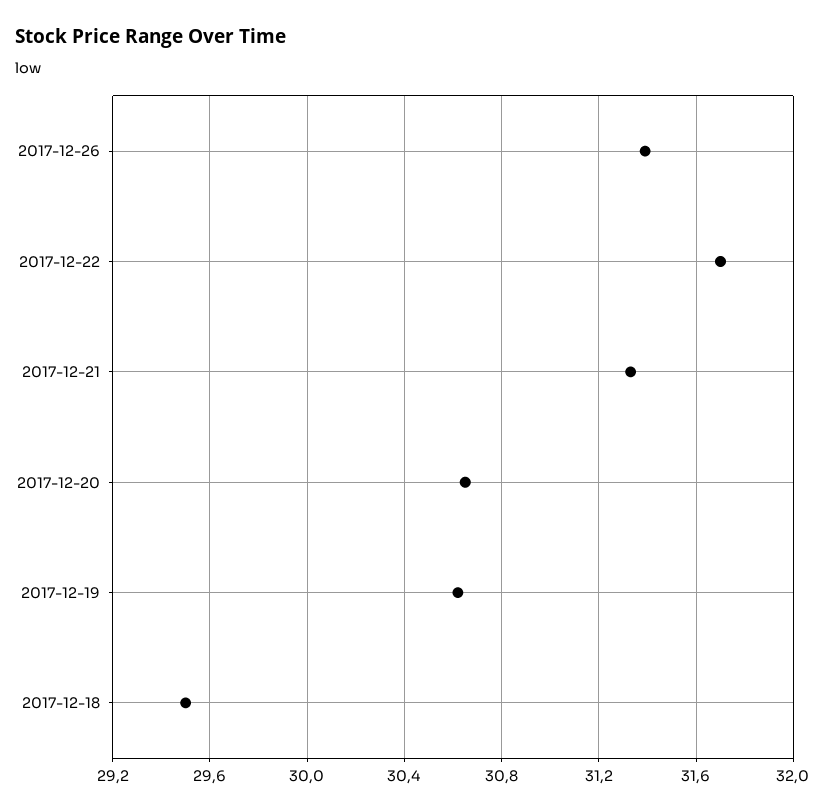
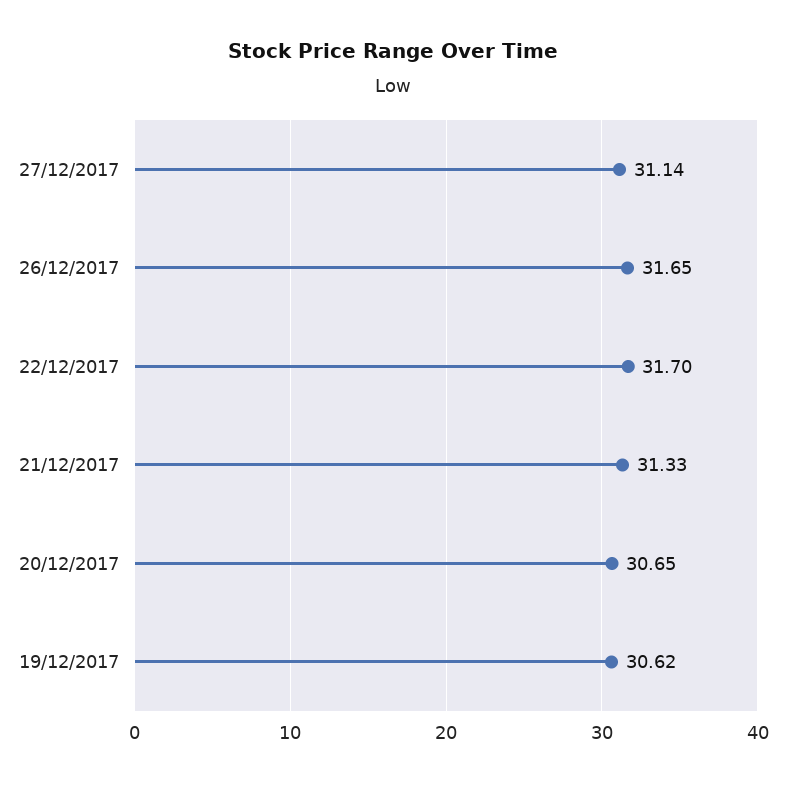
2017-12-26: 31.4 -> 31.65
2017-12-18: 29.5 -> none
27/12/2017: none -> 31.14

